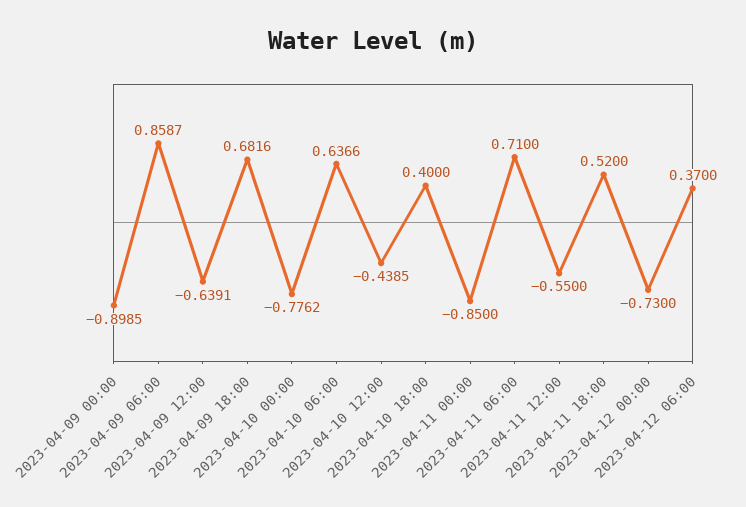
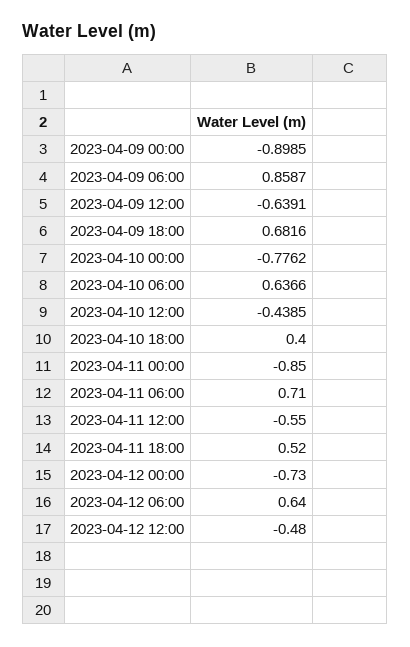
2023-04-12 06:00: 0.37 -> 0.64
2023-04-12 12:00: none -> -0.48

